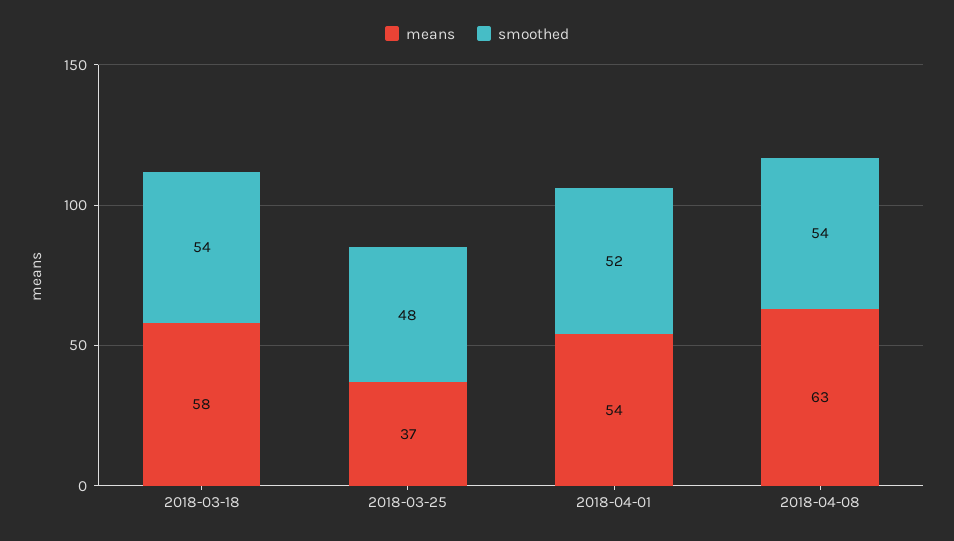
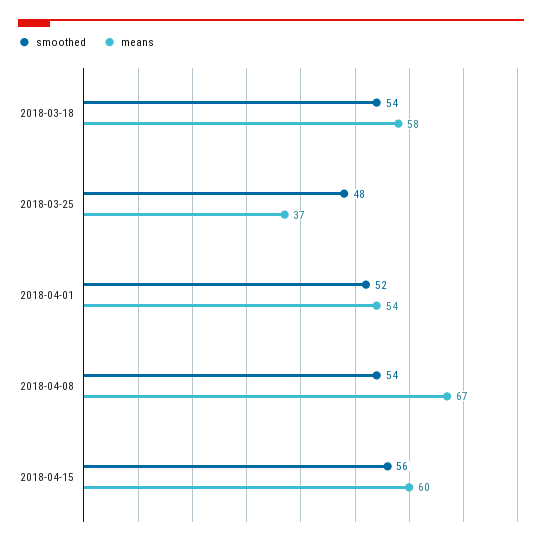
means, 2018-04-08: 63 -> 67
smoothed, 2018-04-15: none -> 56
means, 2018-04-15: none -> 60

